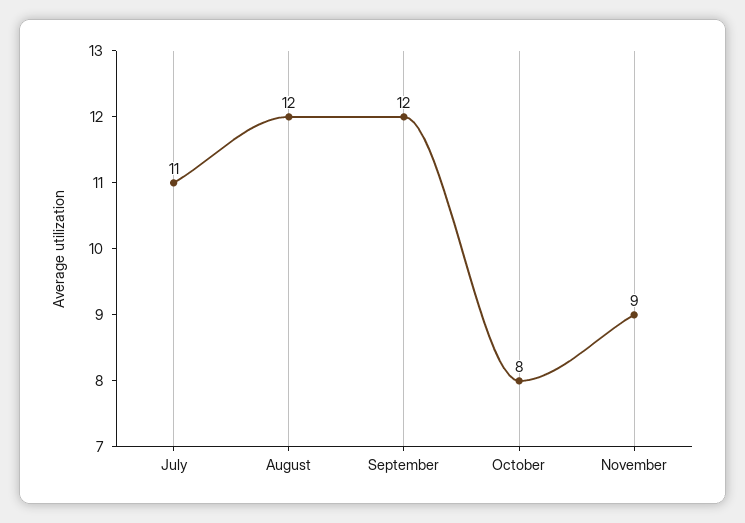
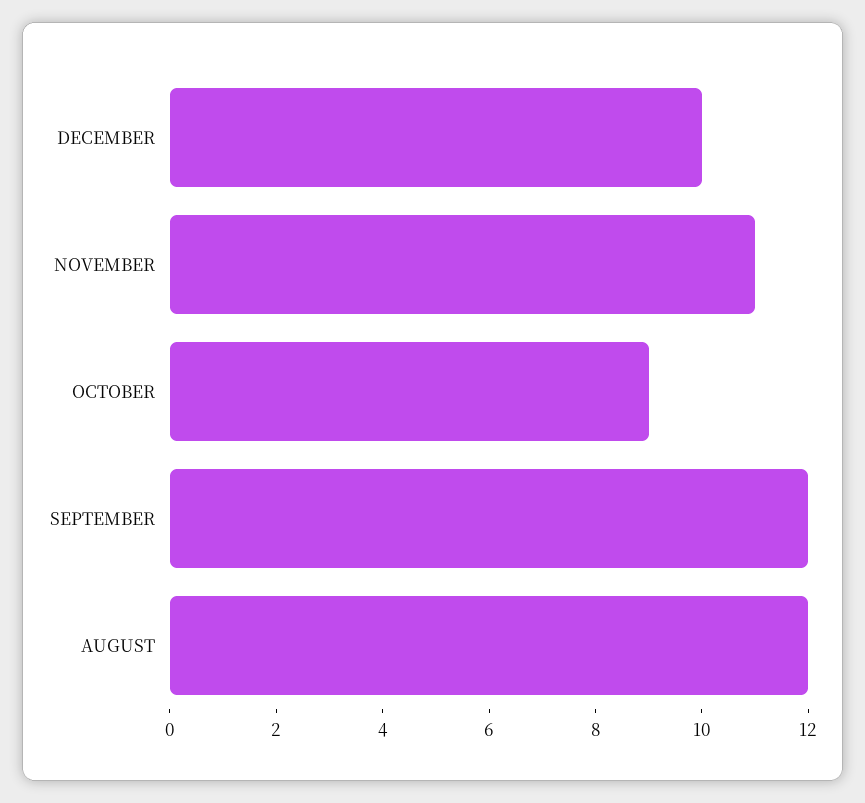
July: 11 -> none
October: 8 -> 9
November: 9 -> 11
DECEMBER: none -> 10

